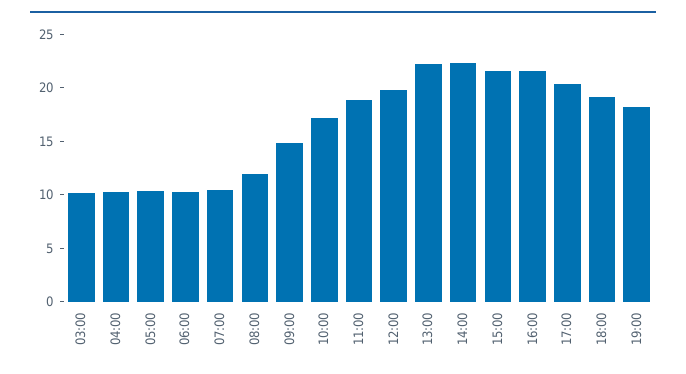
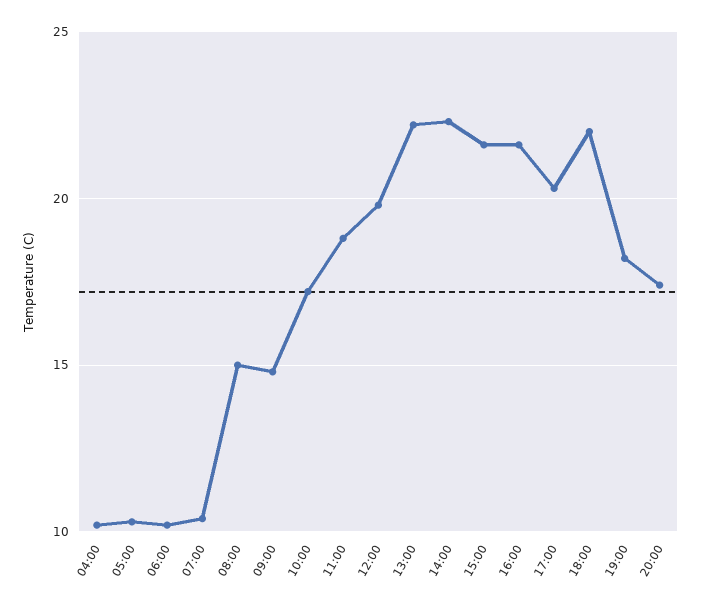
03:00: 10 -> none
08:00: 12 -> 15
18:00: 19 -> 22
20:00: none -> 17.5

